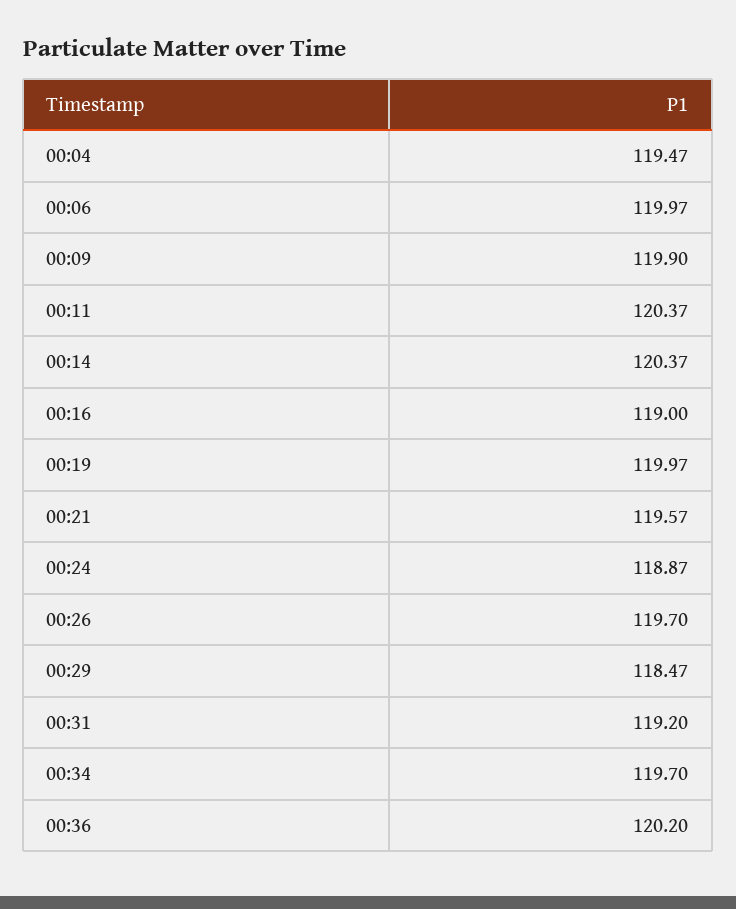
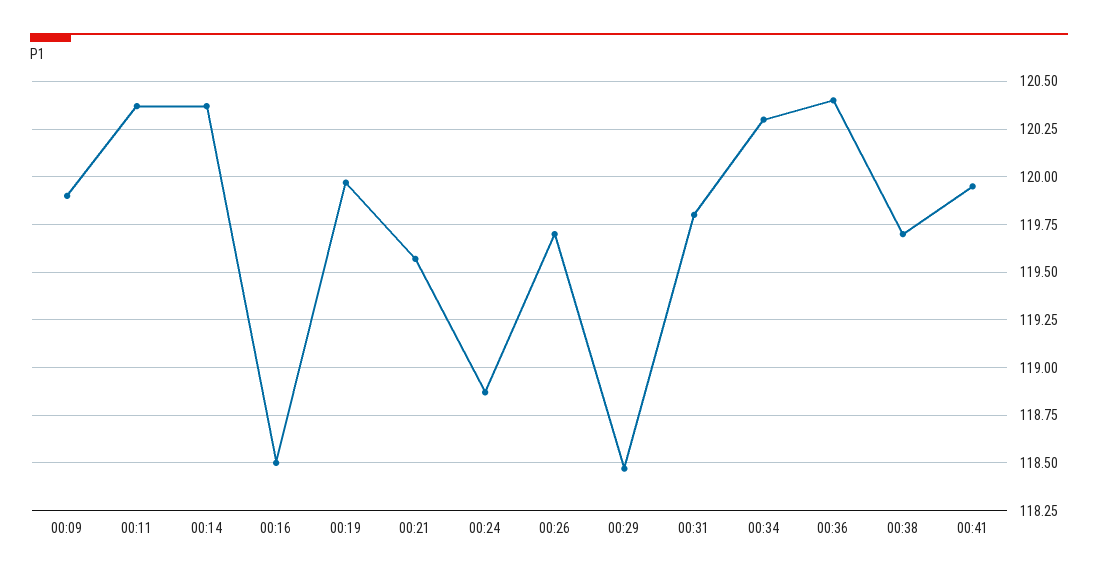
00:04: 119.47 -> none
00:06: 119.97 -> none
00:16: 119 -> 118.5
00:31: 119.2 -> 119.8
00:34: 119.7 -> 120.3
00:36: 120.2 -> 120.4
00:38: none -> 119.7
00:41: none -> 119.95

